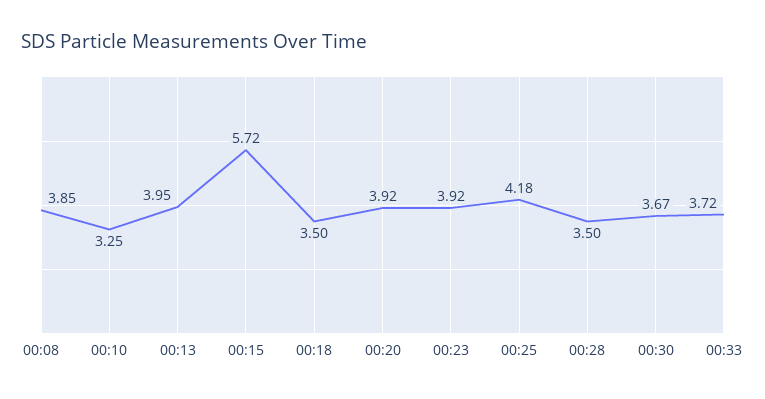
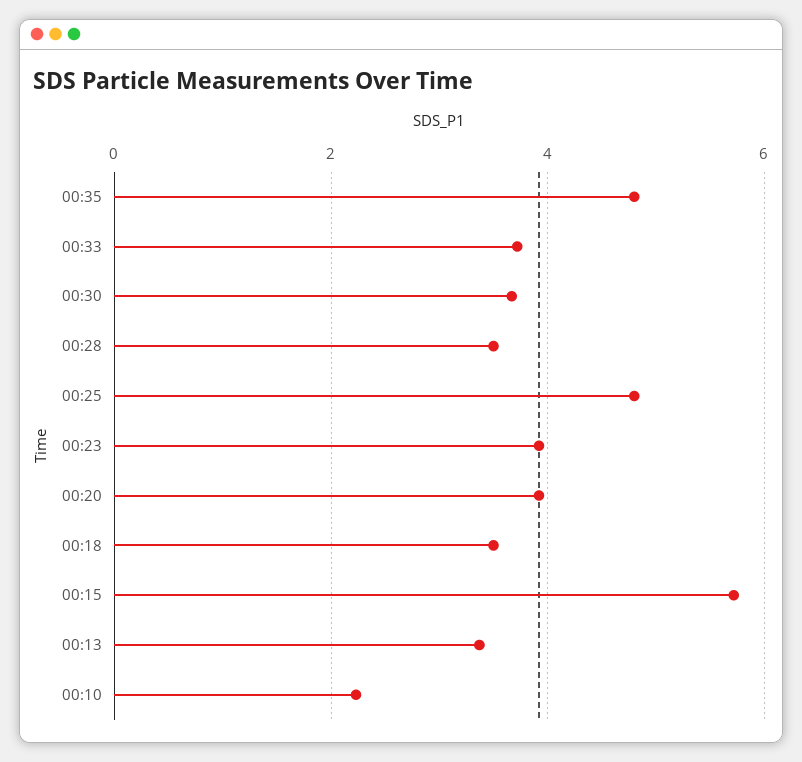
00:08: 3.85 -> none
00:10: 3.25 -> 2.2
00:13: 3.95 -> 3.4
00:25: 4.18 -> 4.8
00:35: none -> 4.8

